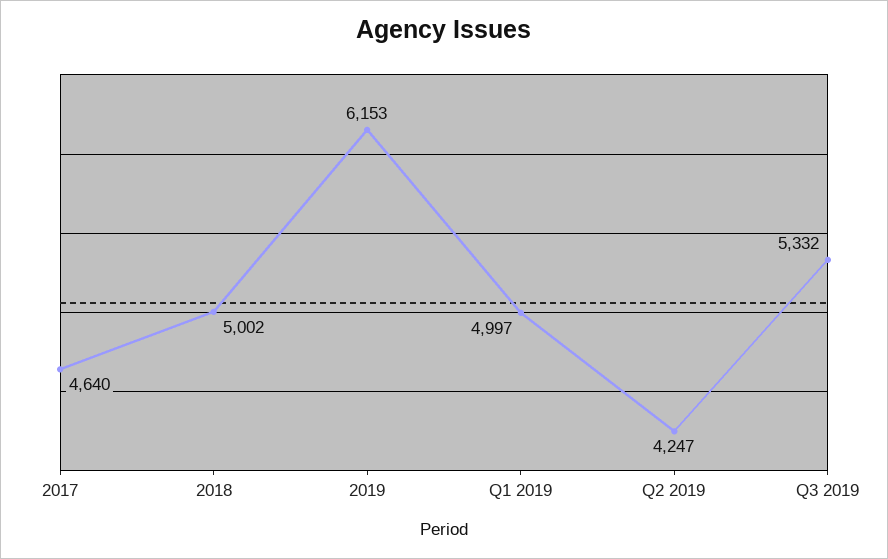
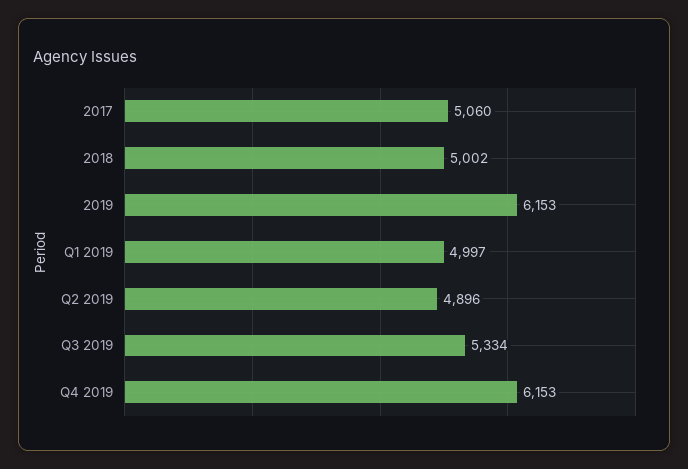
2017: 4640 -> 5060
Q2 2019: 4247 -> 4896
Q3 2019: 5332 -> 5334
Q4 2019: none -> 6153

